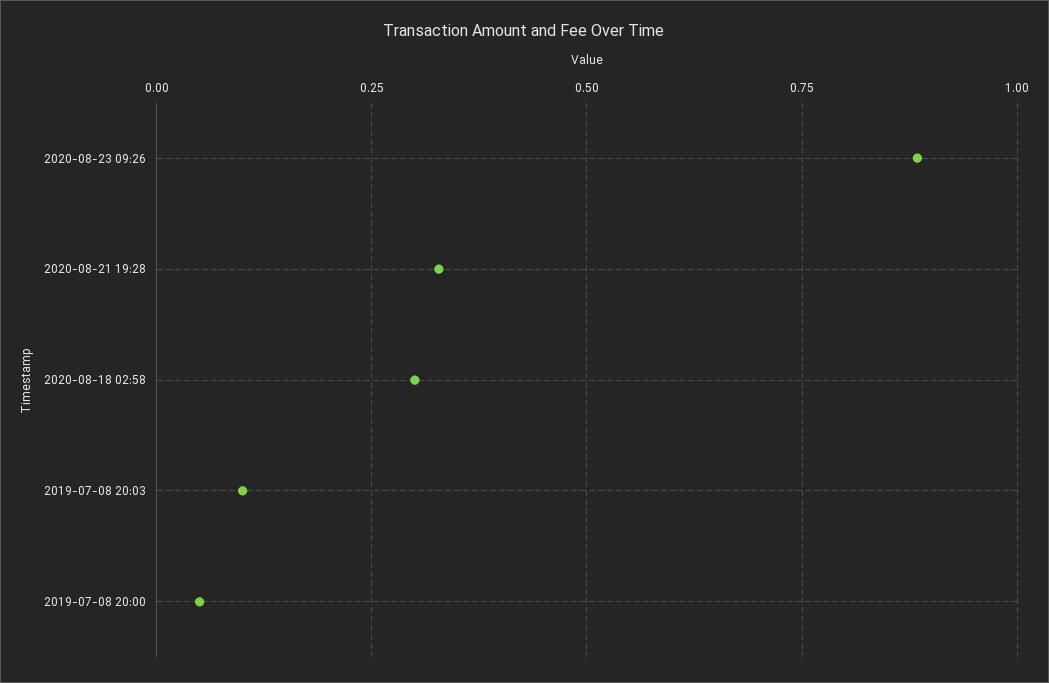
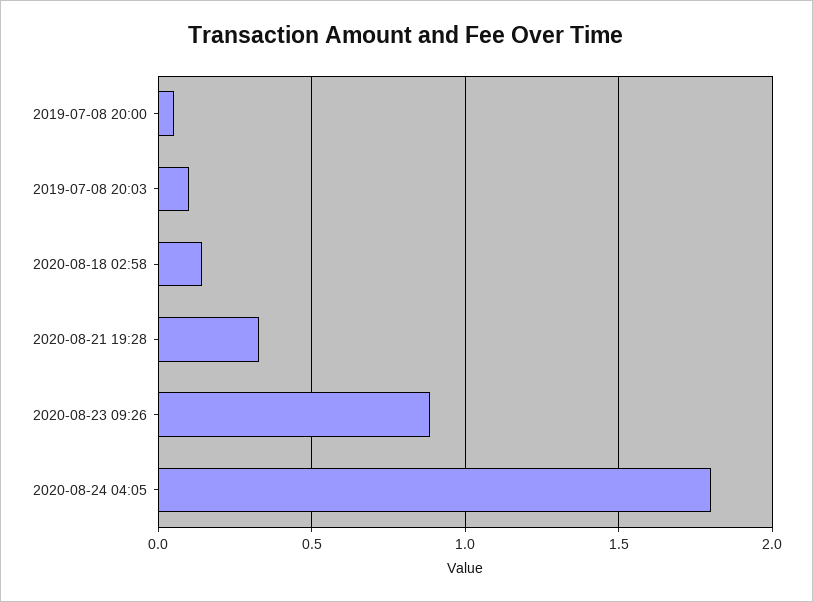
2020-08-18 02:58: 0.3 -> 0.15
2020-08-24 04:05: none -> 1.8

